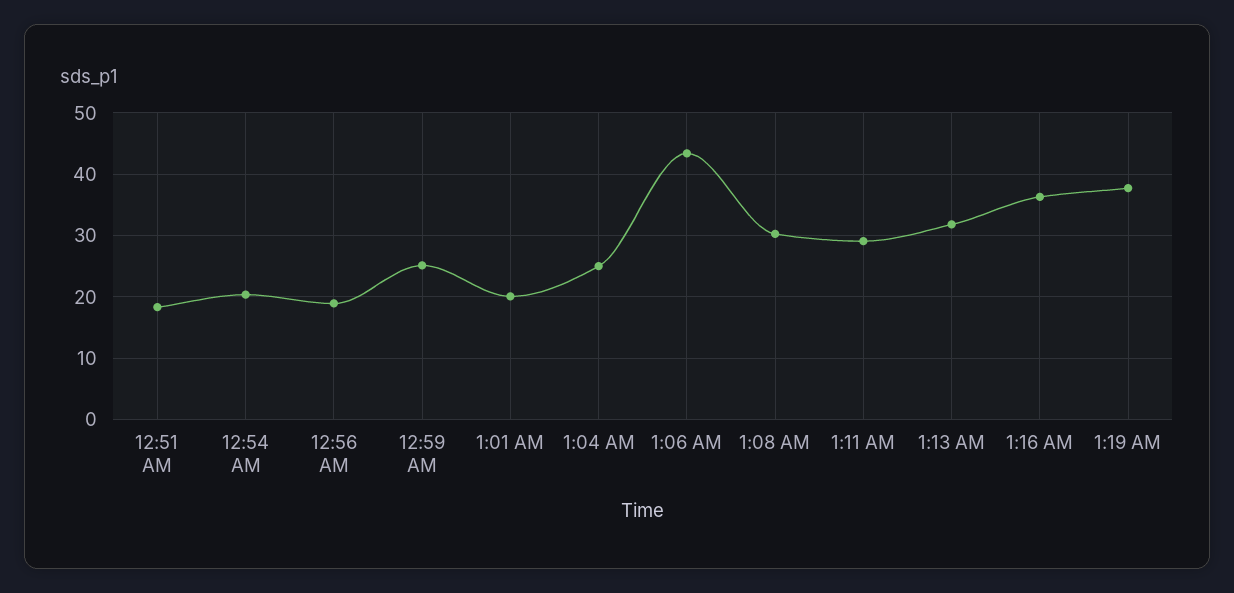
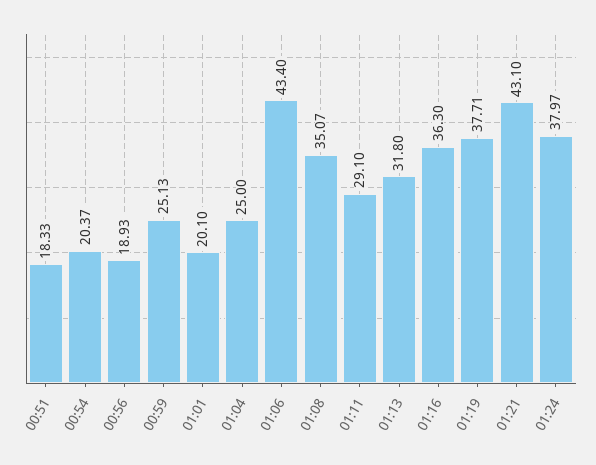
1:08 AM: 30 -> 35.07
01:21: none -> 43.1
01:24: none -> 37.97

